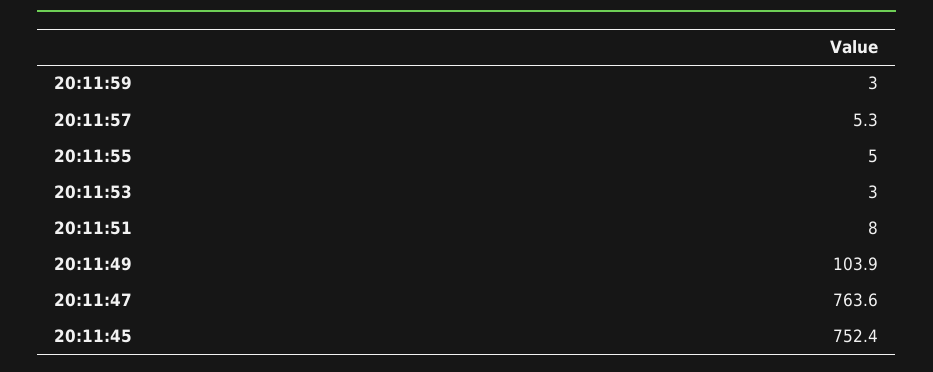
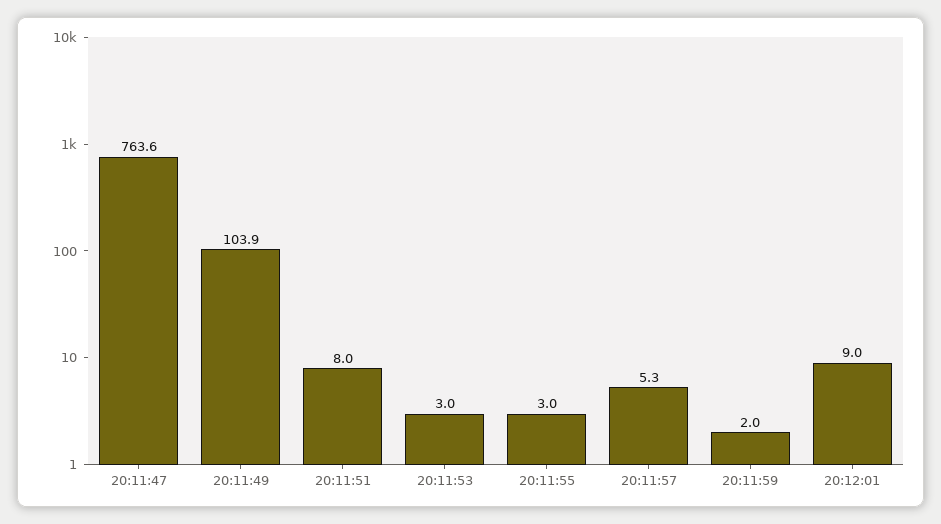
20:11:59: 3 -> 2
20:11:55: 5 -> 3
20:11:45: 752.4 -> none
20:12:01: none -> 9

